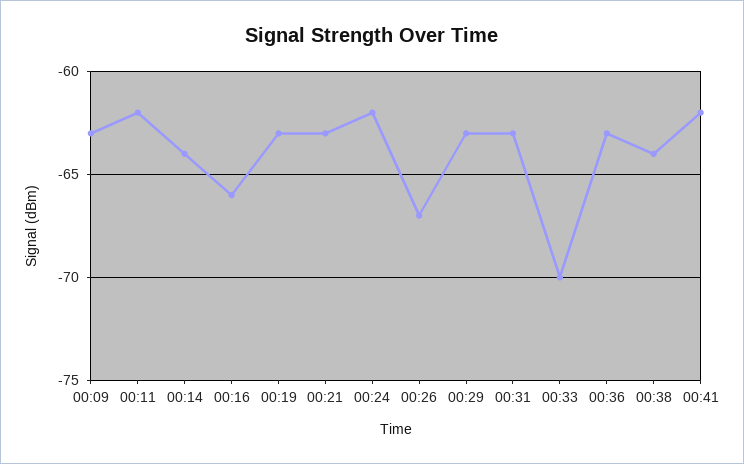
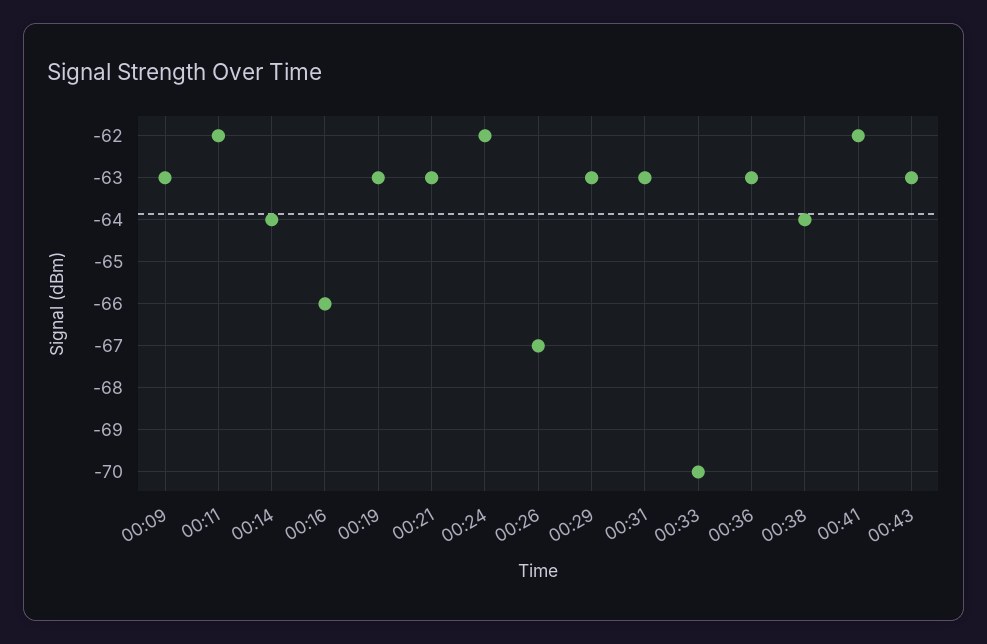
00:43: none -> -63

